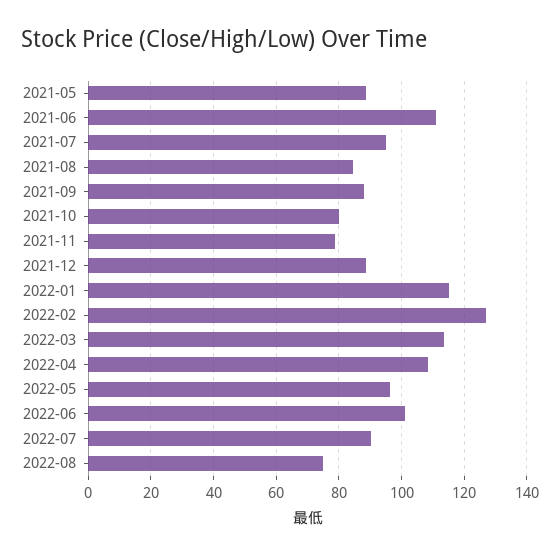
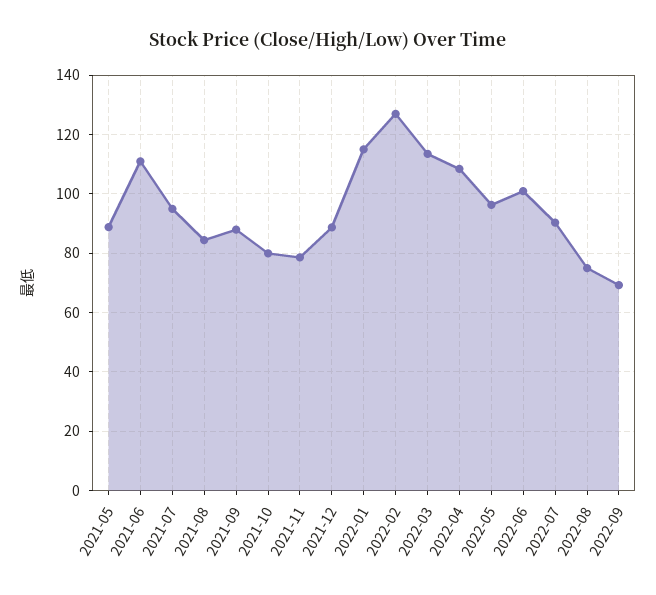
2022-09: none -> 70

